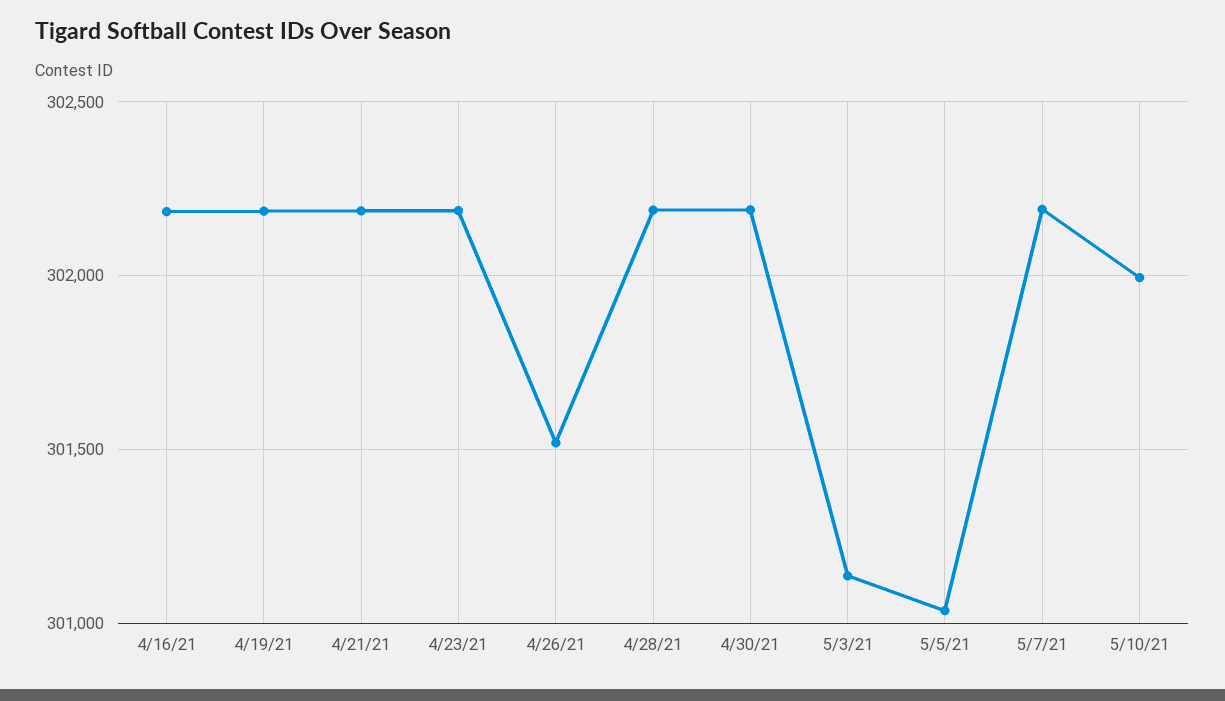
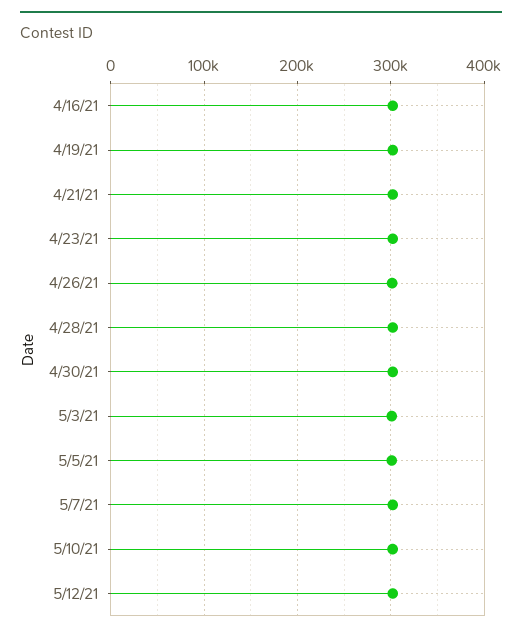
5/12/21: none -> 300000

